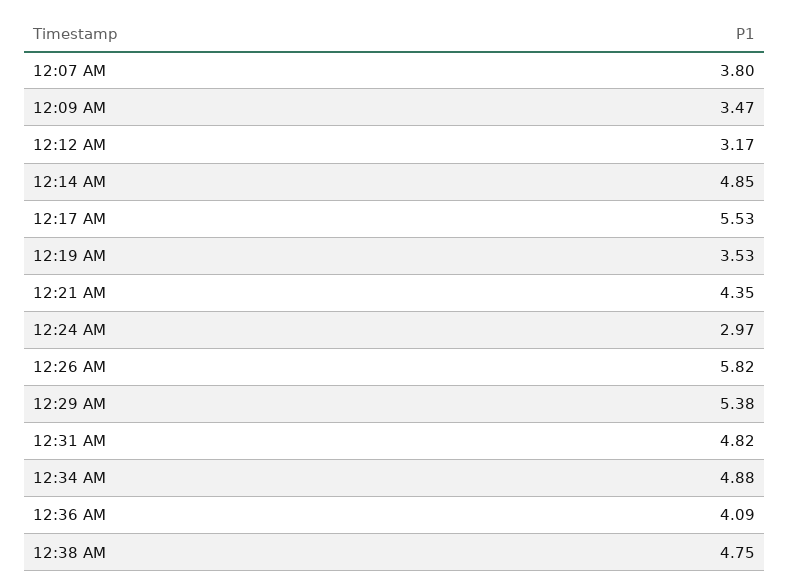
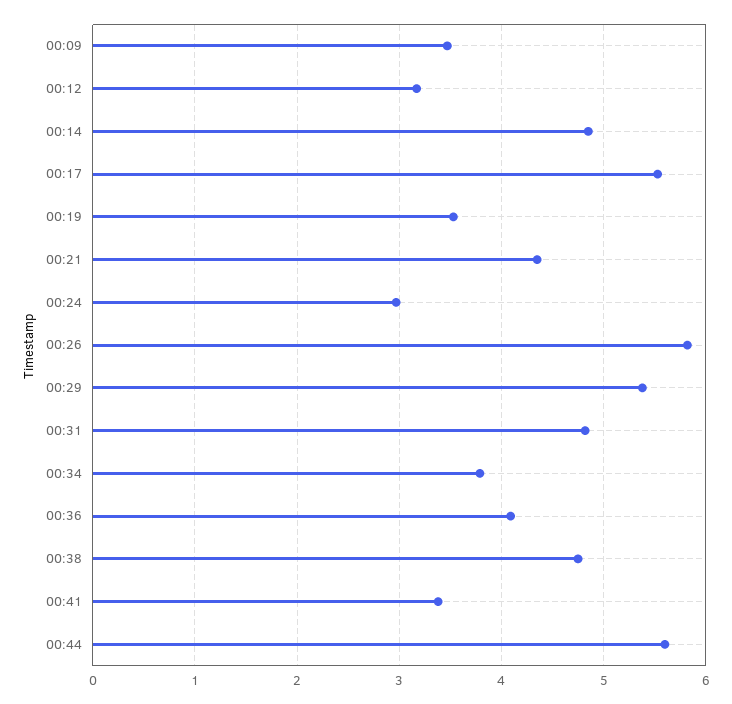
12:07 AM: 3.8 -> none
12:34 AM: 4.88 -> 3.8
00:41: none -> 3.4
00:44: none -> 5.6

